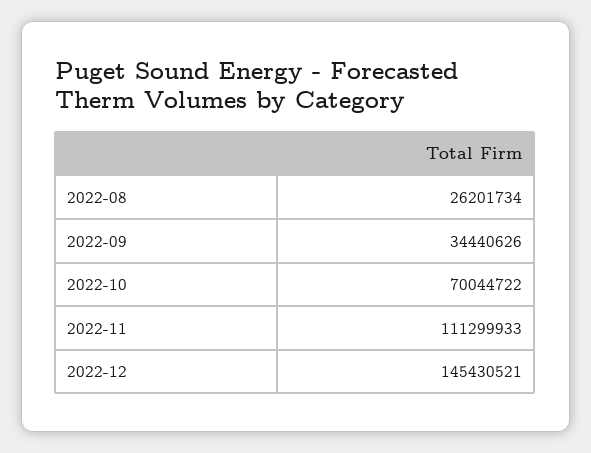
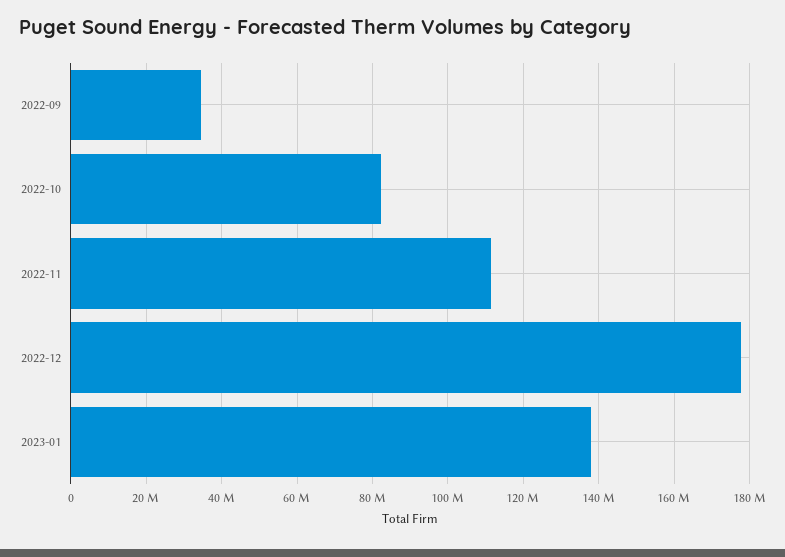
2022-08: 26201734 -> none
2022-10: 70044722 -> 82000000
2022-12: 145430521 -> 178000000
2023-01: none -> 138000000

